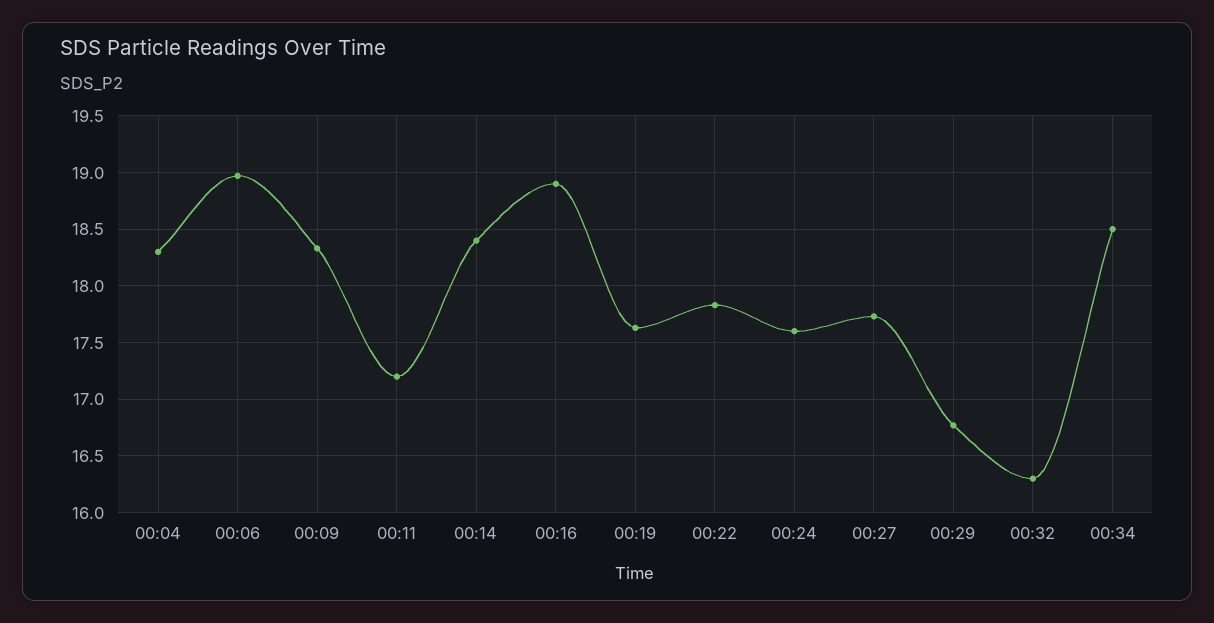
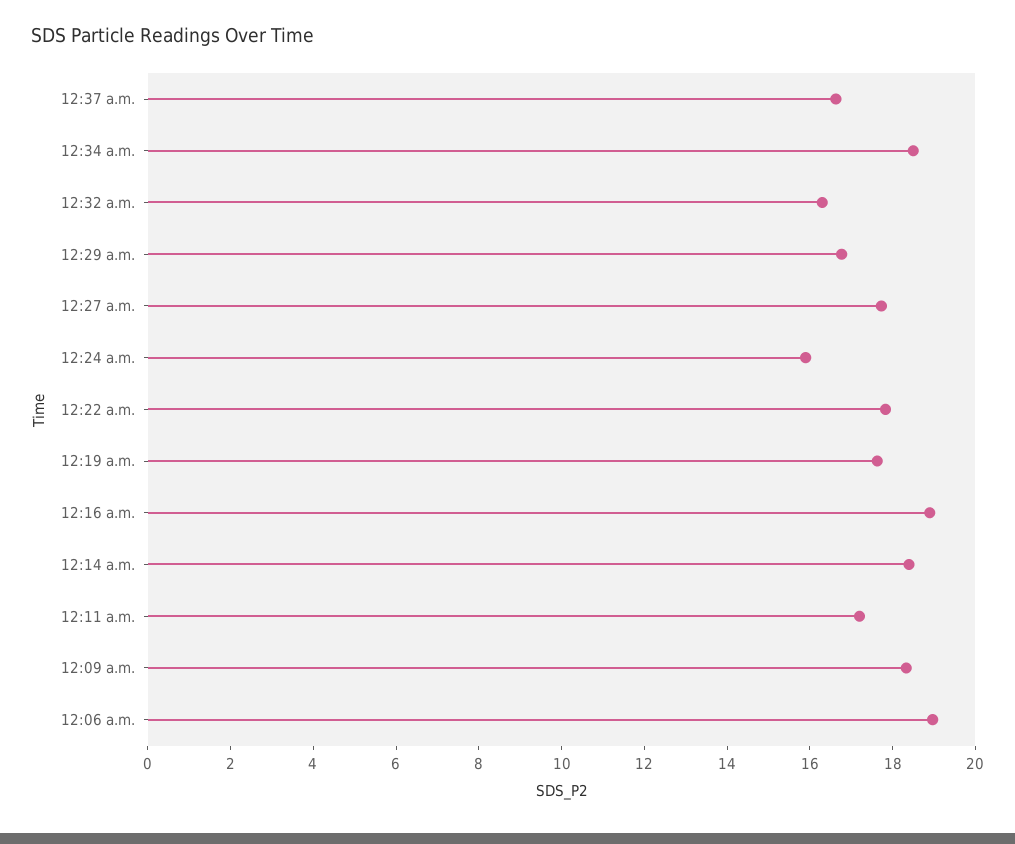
00:04: 18.3 -> none
00:24: 17.6 -> 16
12:37 a.m.: none -> 16.5

